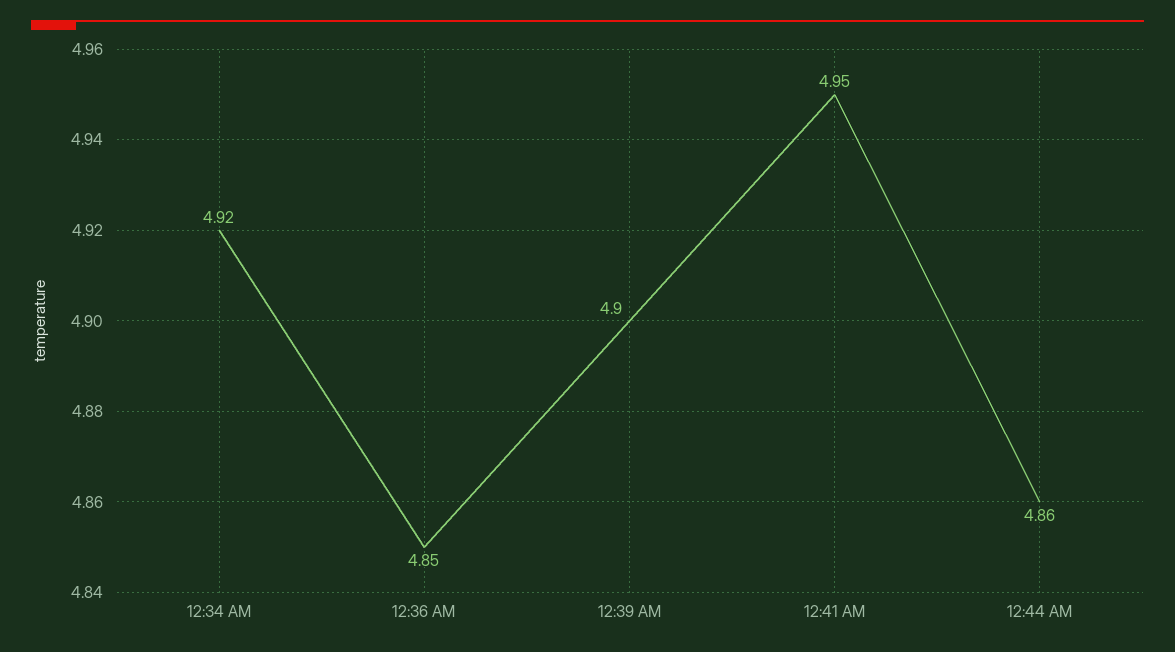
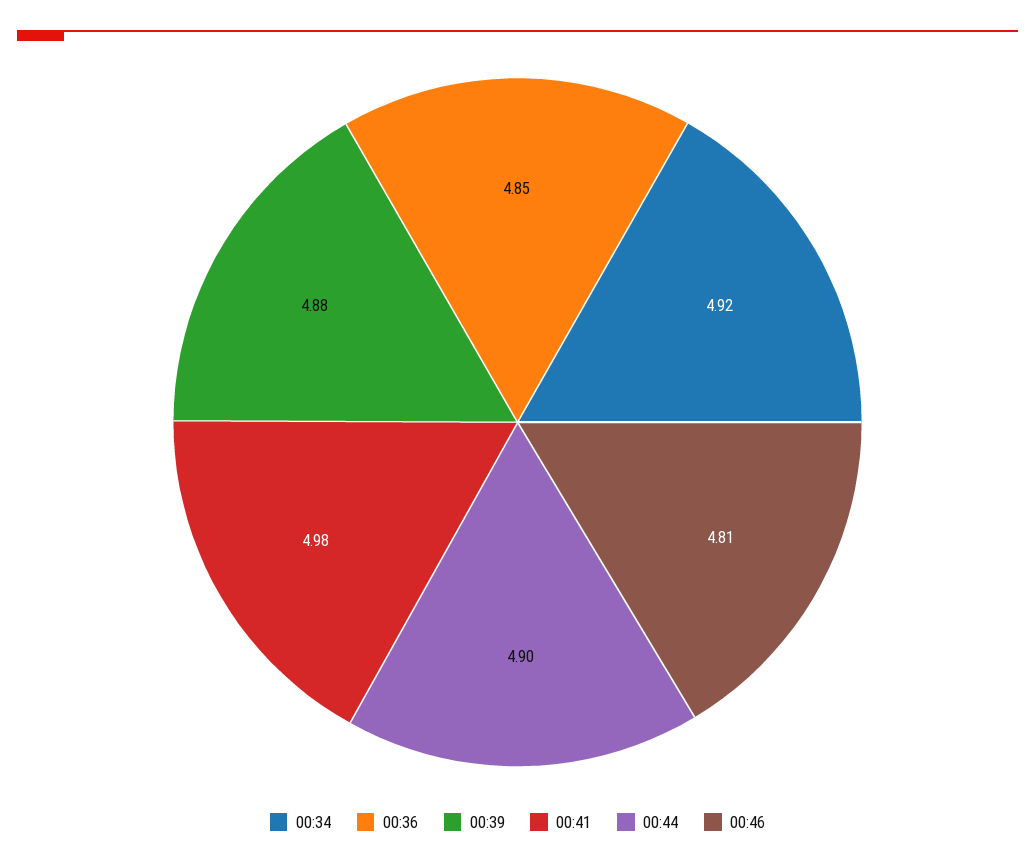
12:39 AM: 4.9 -> 4.88
12:41 AM: 4.95 -> 4.98
12:44 AM: 4.86 -> 4.9
00:46: none -> 4.81

